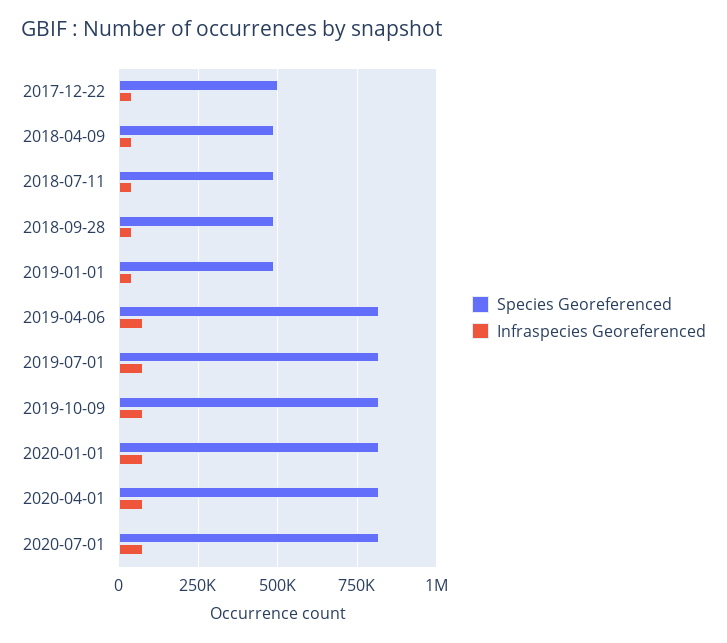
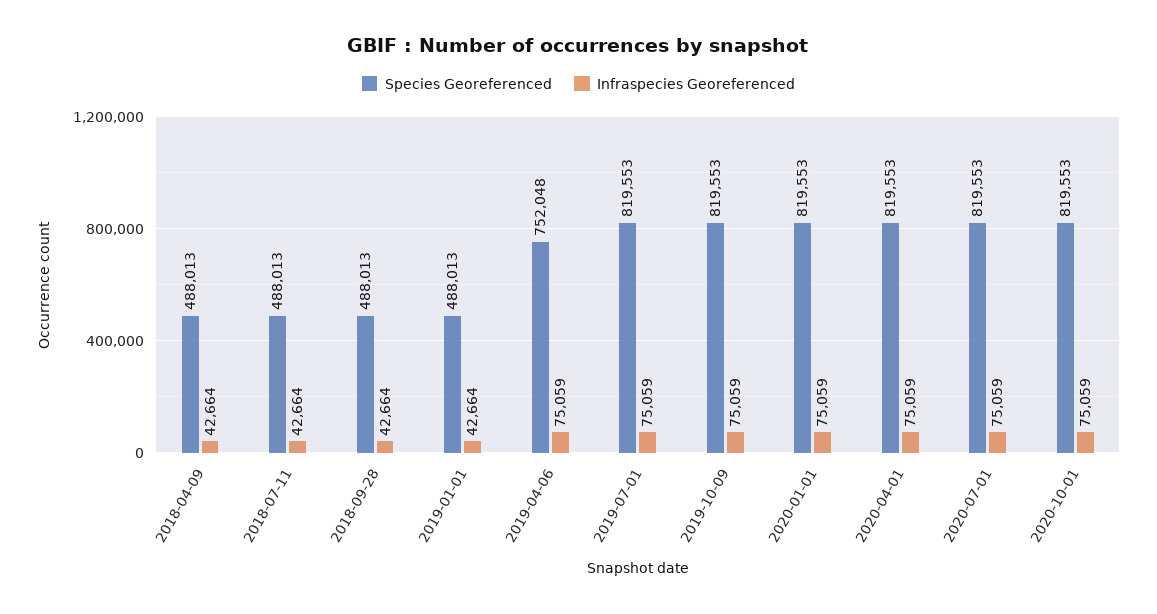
Species Georeferenced, 2017-12-22: 500000 -> none
Infraspecies Georeferenced, 2017-12-22: 50000 -> none
Species Georeferenced, 2019-04-06: 825000 -> 752048
Species Georeferenced, 2020-10-01: none -> 819553
Infraspecies Georeferenced, 2020-10-01: none -> 75059

